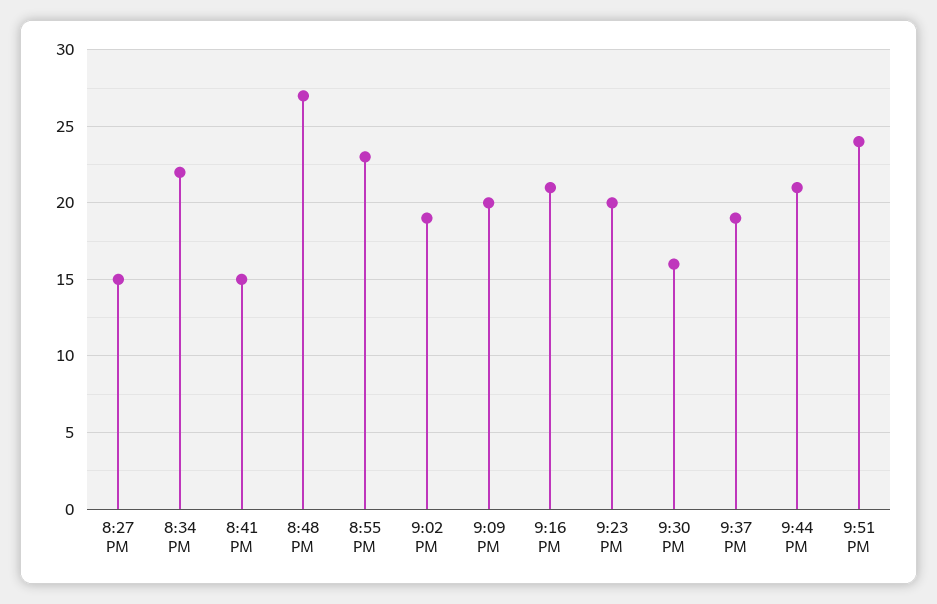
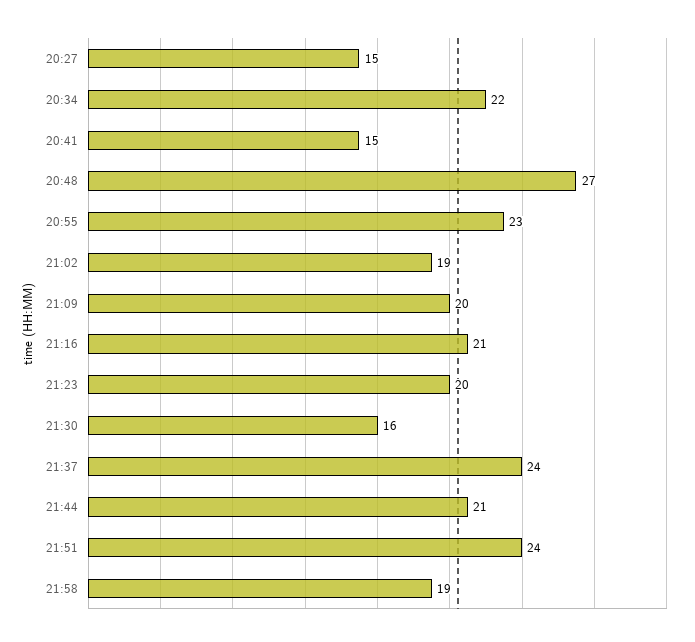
9:37 PM: 19 -> 24
21:58: none -> 19

